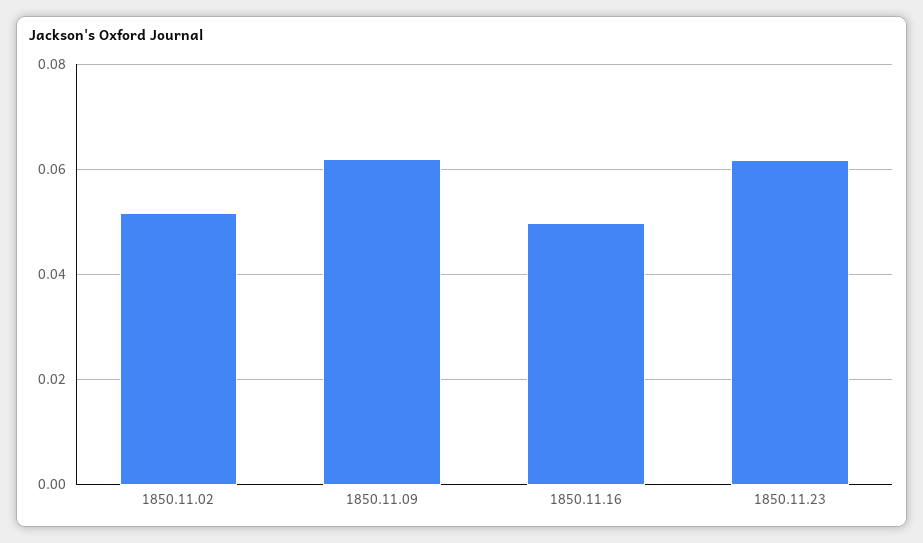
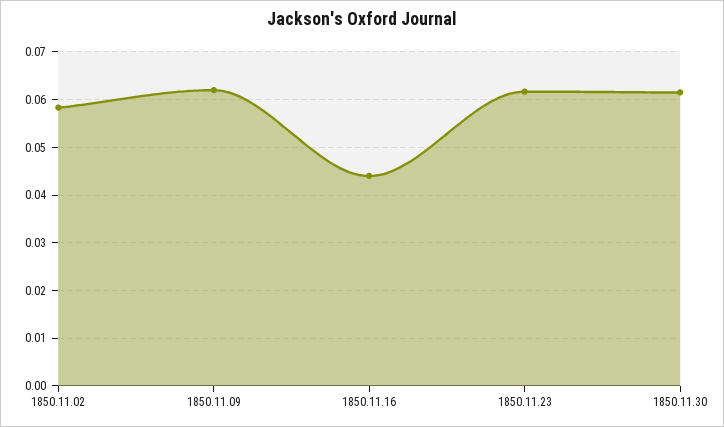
1850.11.02: 0.052 -> 0.058
1850.11.16: 0.05 -> 0.044
1850.11.30: none -> 0.062

